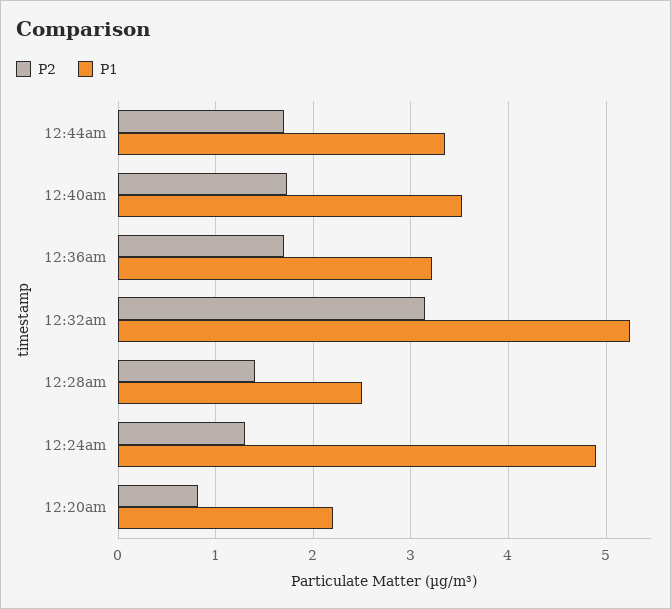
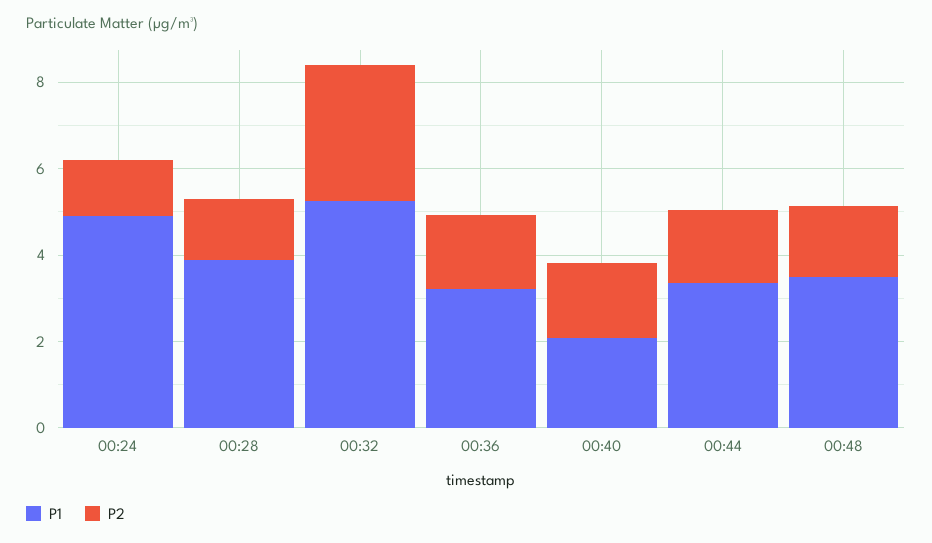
P1, 12:40am: 3.5 -> 2
P1, 12:28am: 2.5 -> 4
P2, 12:20am: 0.8 -> none
P1, 12:20am: 2.2 -> none
P1, 00:48: none -> 3.5
P2, 00:48: none -> 1.5

